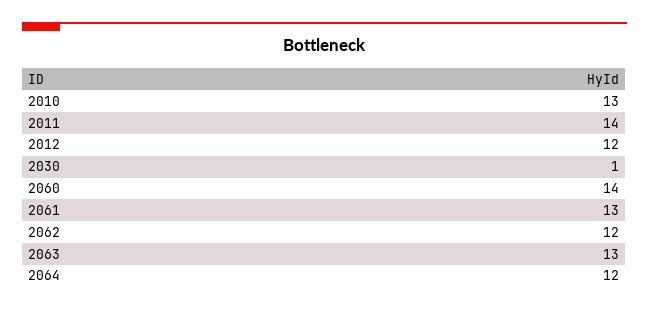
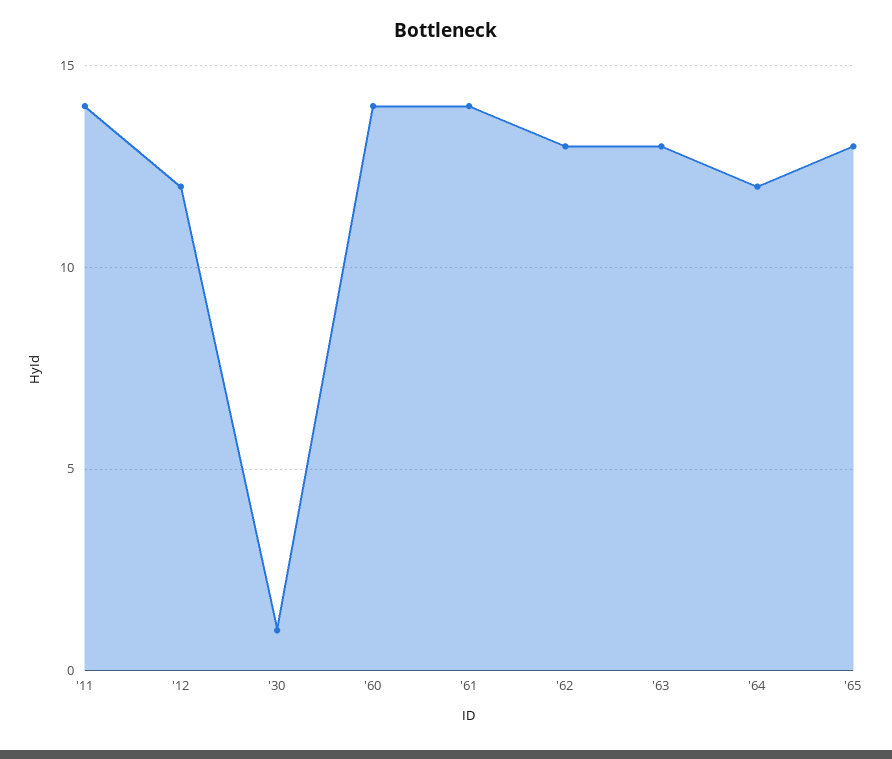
2010: 13 -> none
2061: 13 -> 14
2062: 12 -> 13
'65: none -> 13

